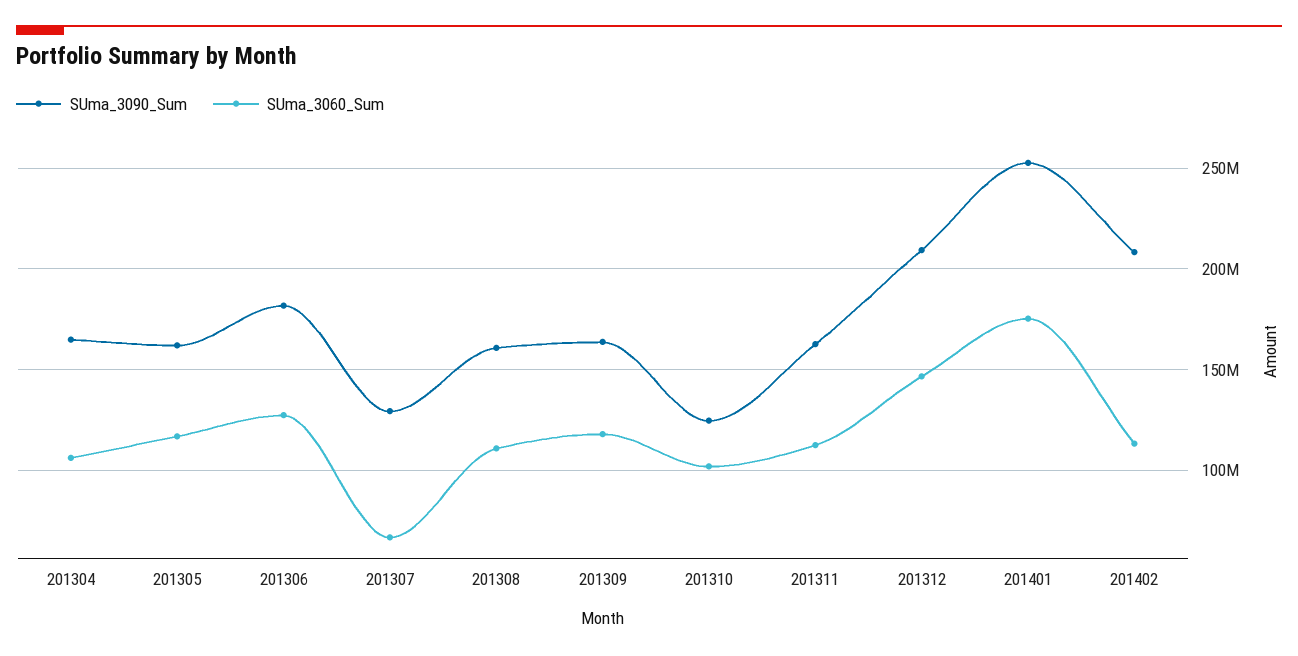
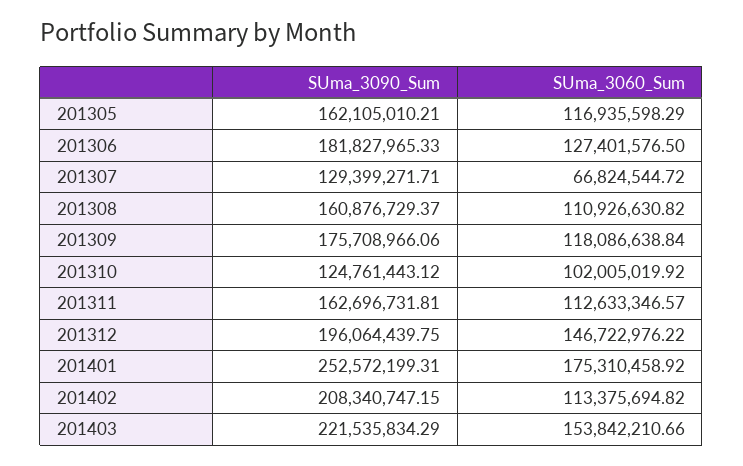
SUma_3090_Sum, 201304: 165000000 -> none
SUma_3060_Sum, 201304: 105000000 -> none
SUma_3090_Sum, 201309: 165000000 -> 175708966.06
SUma_3090_Sum, 201312: 210000000 -> 196064439.75
SUma_3090_Sum, 201403: none -> 221535834.29
SUma_3060_Sum, 201403: none -> 153842210.66

